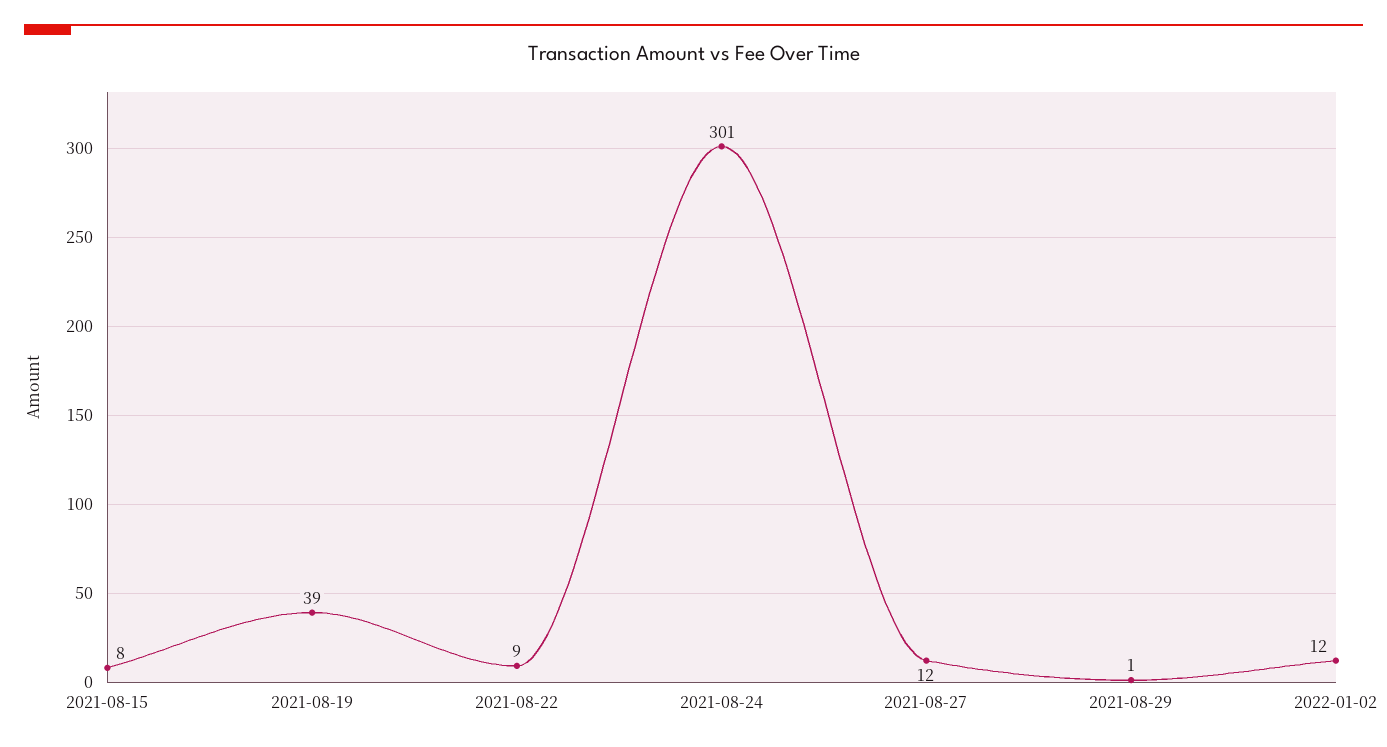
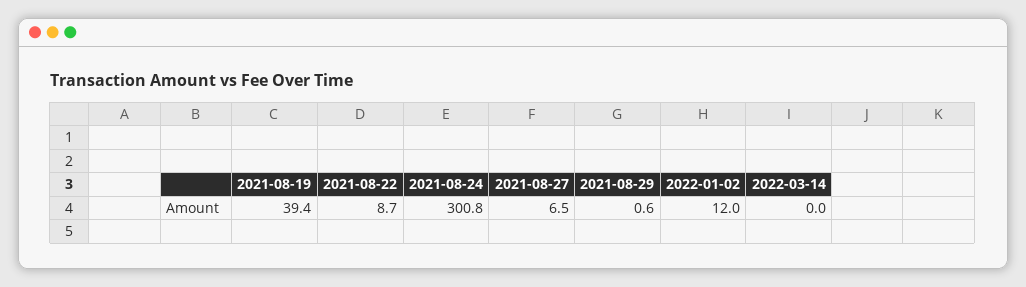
2021-08-15: 8 -> none
2021-08-27: 12 -> 6.5
2022-03-14: none -> 0

